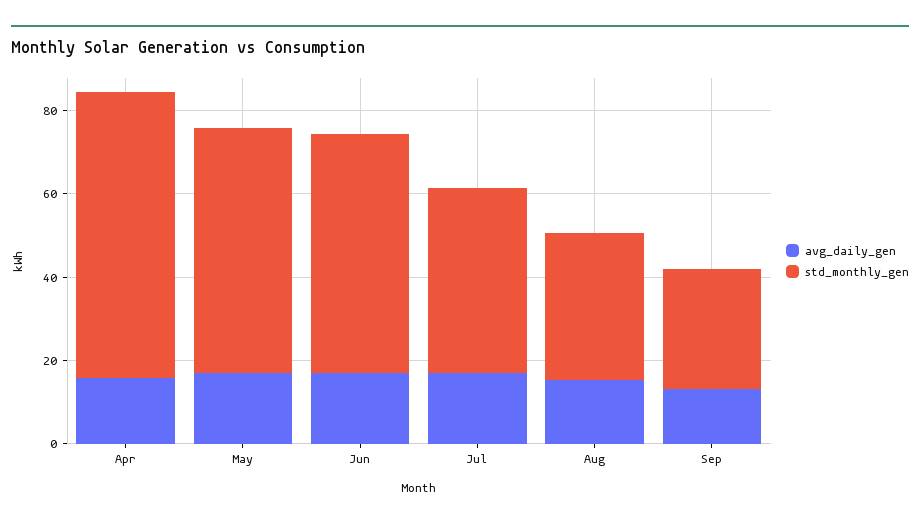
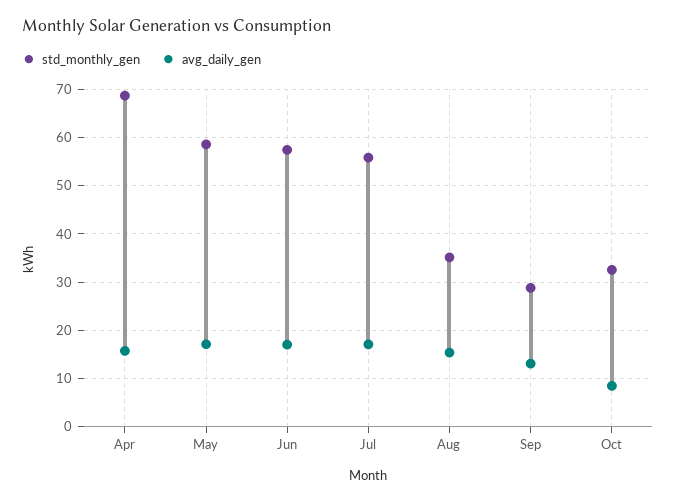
std_monthly_gen, Jul: 45 -> 56
std_monthly_gen, Oct: none -> 32
avg_daily_gen, Oct: none -> 8

